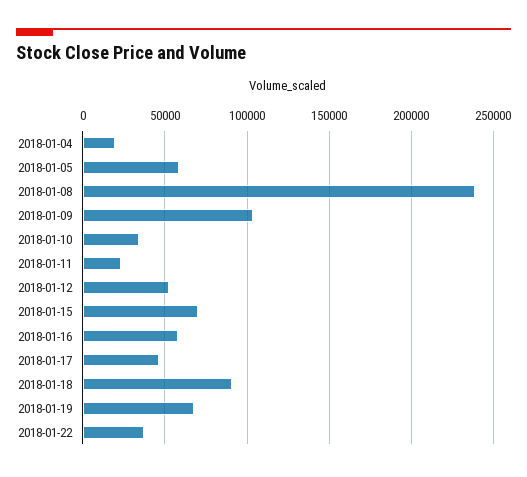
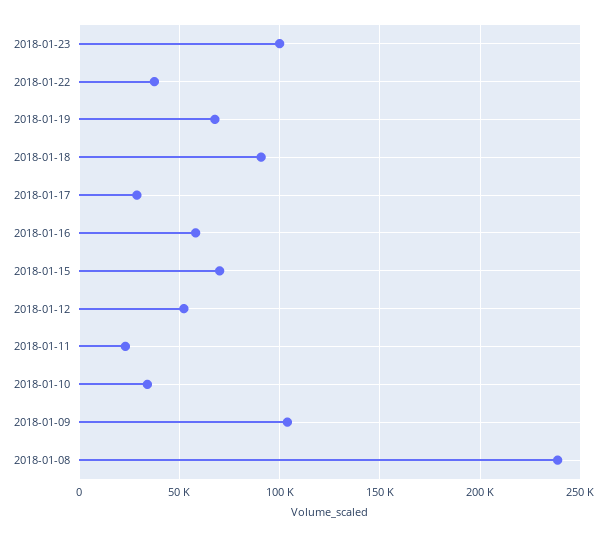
2018-01-04: 20000 -> none
2018-01-05: 60000 -> none
2018-01-17: 45000 -> 30000
2018-01-23: none -> 100000

